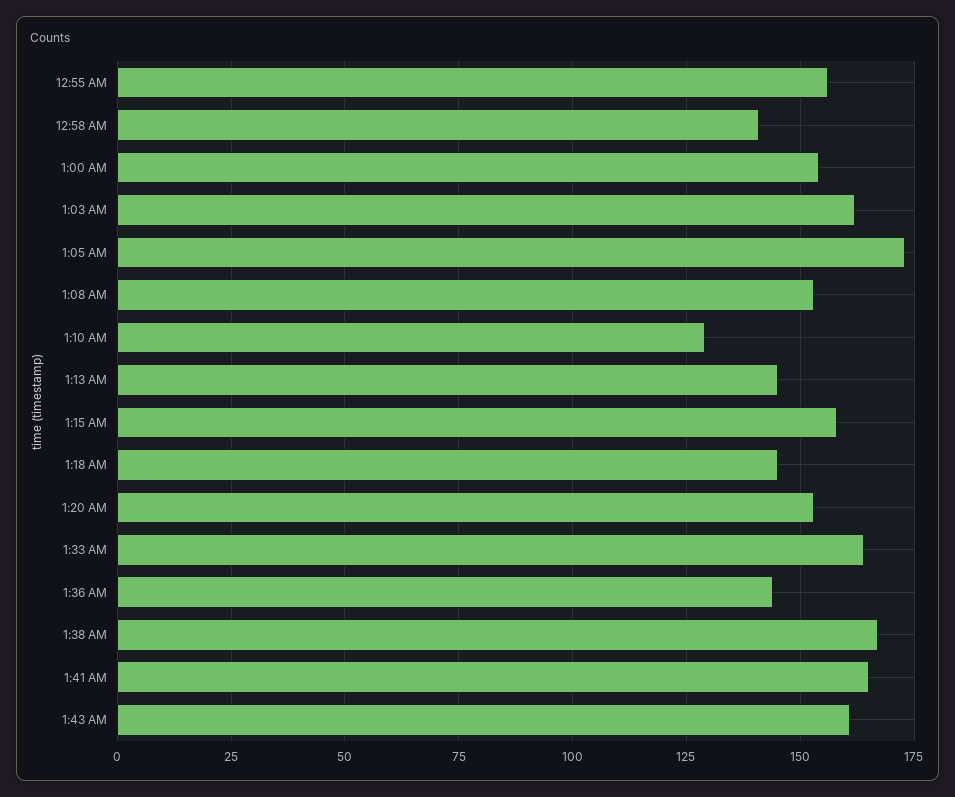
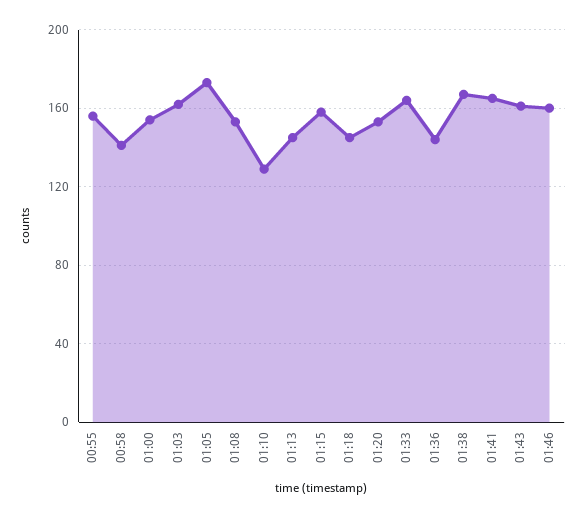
01:46: none -> 160

